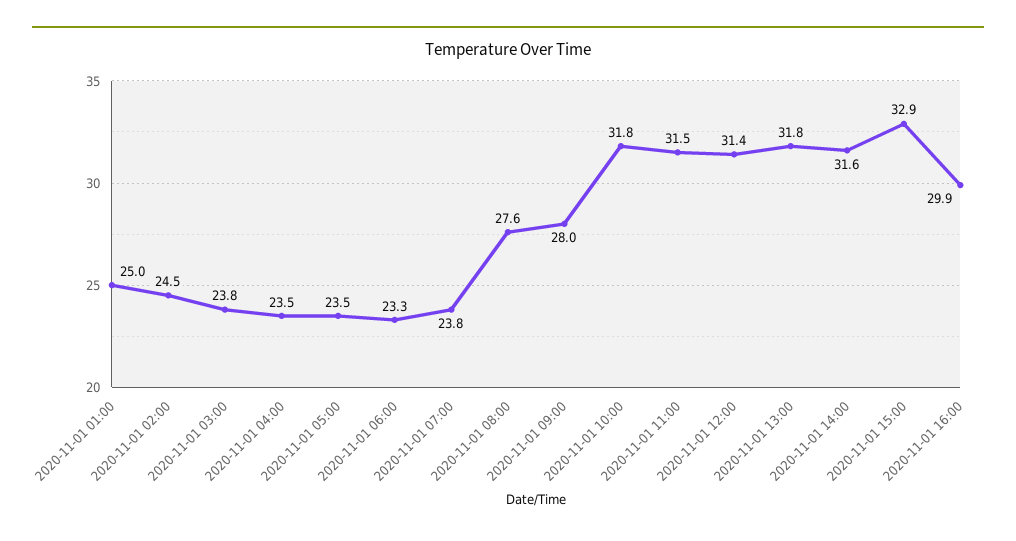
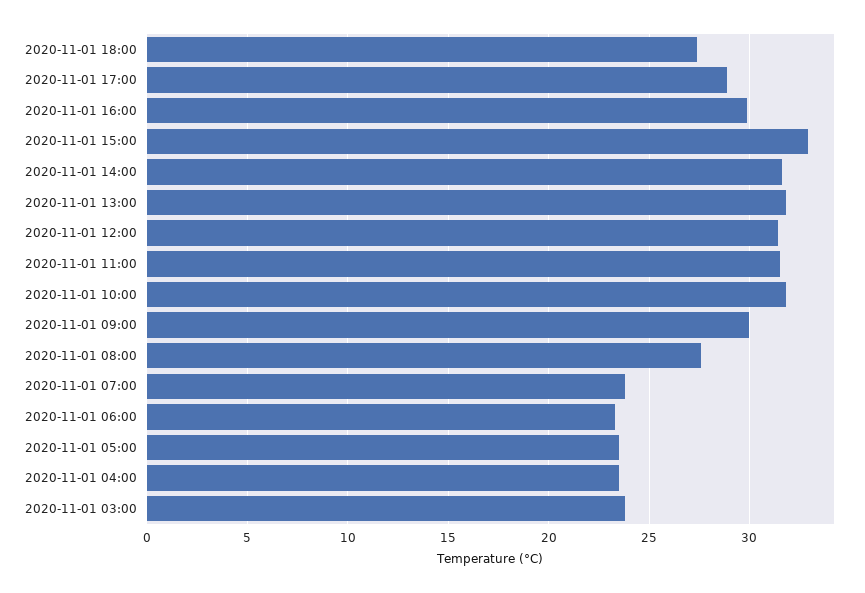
2020-11-01 01:00: 25 -> none
2020-11-01 02:00: 24.5 -> none
2020-11-01 09:00: 28 -> 30
2020-11-01 18:00: none -> 27.5
2020-11-01 17:00: none -> 29

